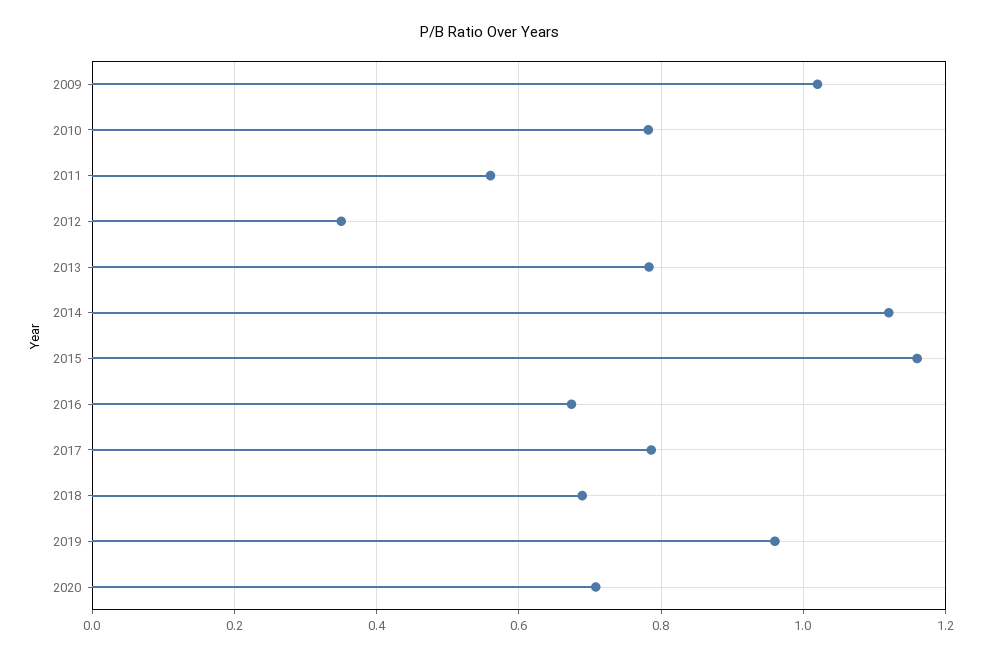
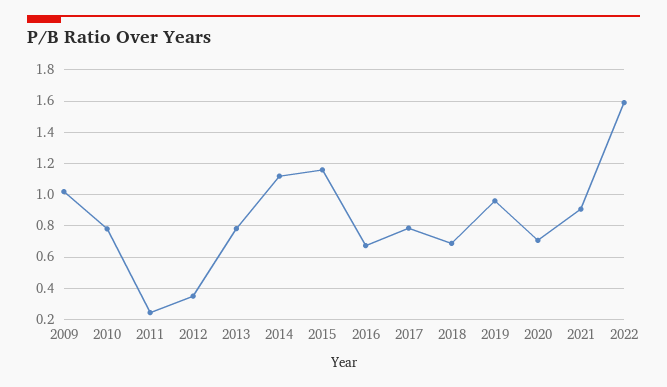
2011: 0.56 -> 0.25
2021: none -> 0.9
2022: none -> 1.6

